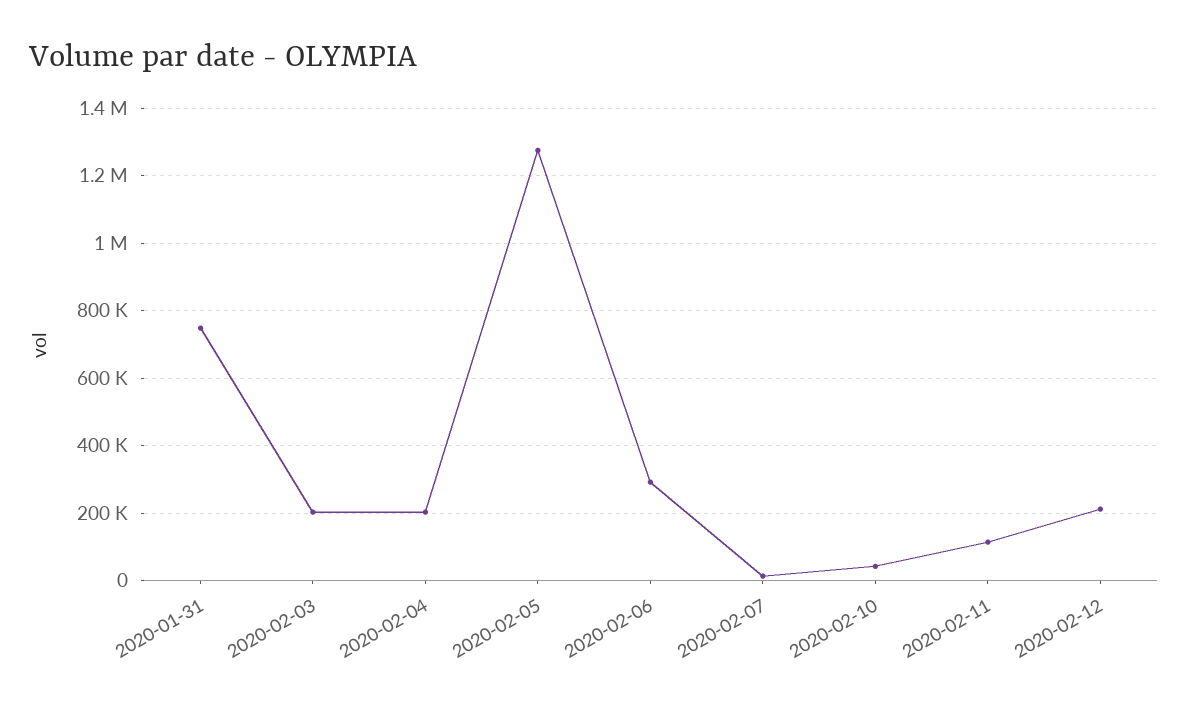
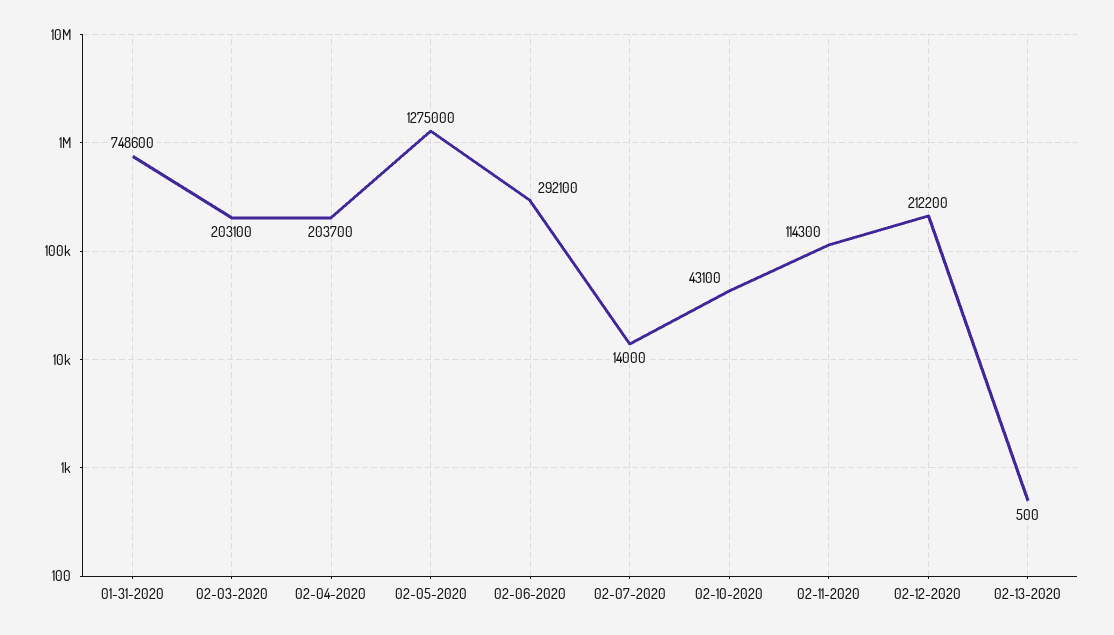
02-13-2020: none -> 500

